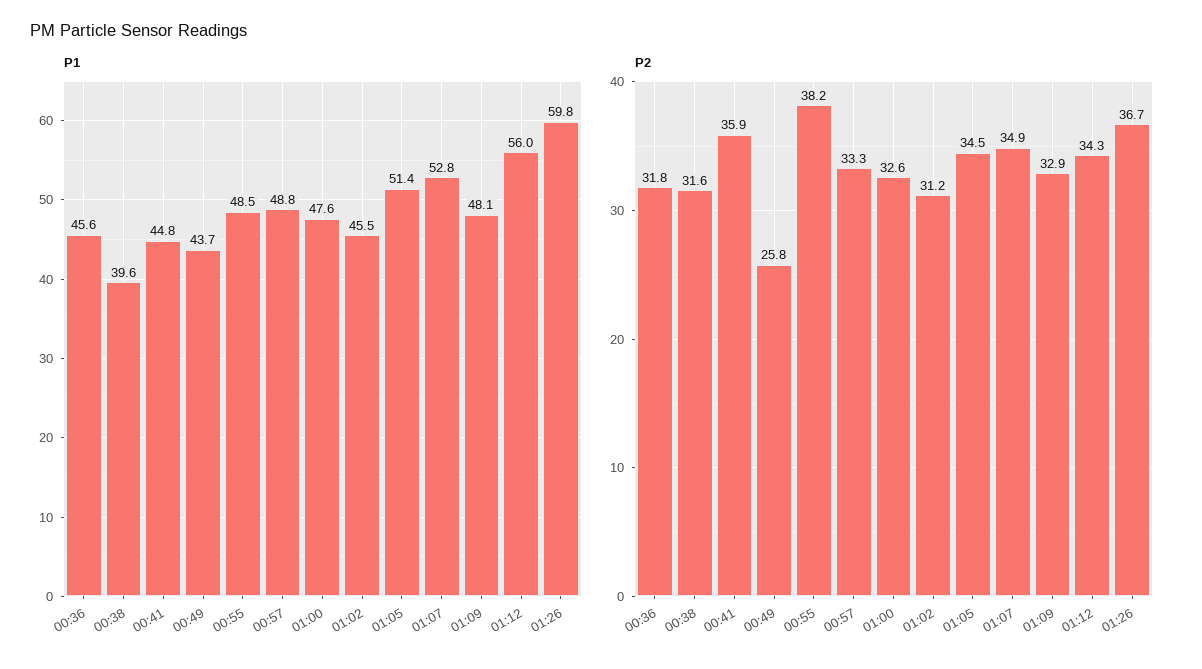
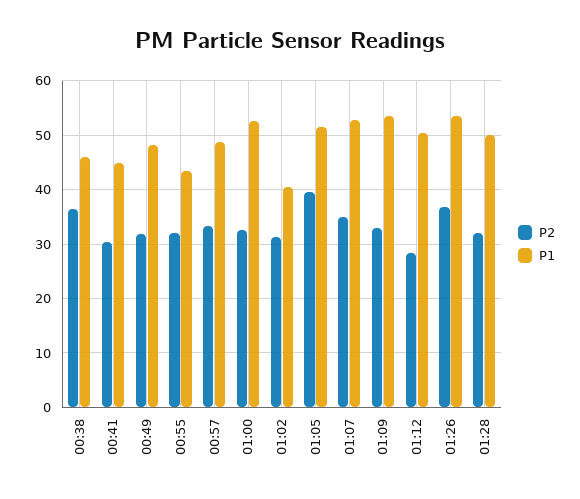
P1, 00:36: 45.6 -> none
P1, 00:38: 39.6 -> 46
P1, 00:49: 43.7 -> 48
P1, 00:55: 48.5 -> 44
P1, 01:00: 47.6 -> 52
P1, 01:02: 45.5 -> 40
P1, 01:09: 48.1 -> 54
P1, 01:12: 56 -> 50
P1, 01:26: 59.8 -> 54
P2, 00:36: 31.8 -> none
P2, 00:38: 31.6 -> 36
P2, 00:41: 35.9 -> 30
P2, 00:49: 25.8 -> 32
P2, 00:55: 38.2 -> 32
P2, 01:05: 34.5 -> 40
P2, 01:12: 34.3 -> 28
P2, 01:28: none -> 32
P1, 01:28: none -> 50

